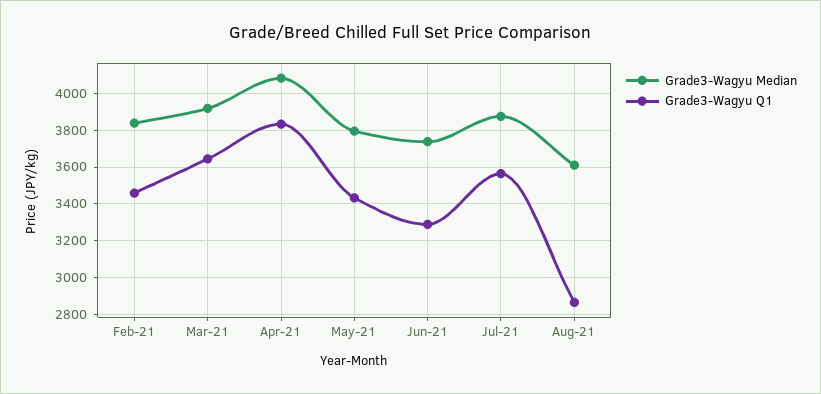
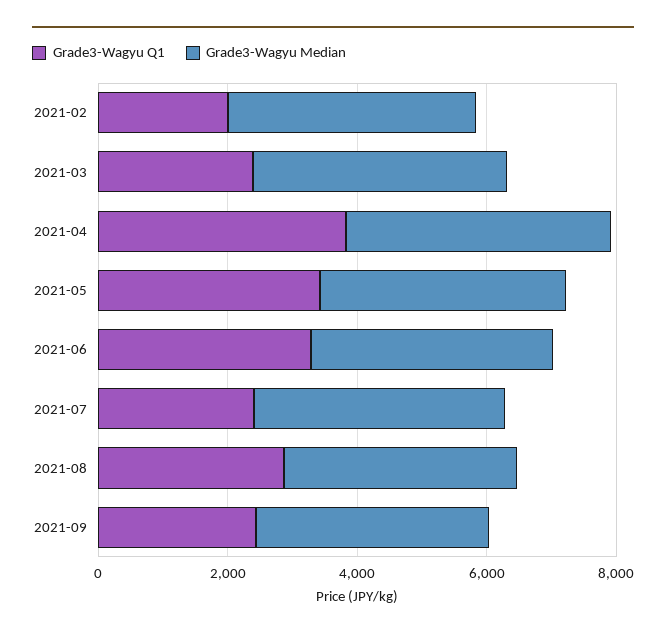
Grade3-Wagyu Q1, Feb-21: 3450 -> 2000
Grade3-Wagyu Q1, Mar-21: 3650 -> 2500
Grade3-Wagyu Q1, Jul-21: 3550 -> 2500
Grade3-Wagyu Q1, 2021-09: none -> 2500
Grade3-Wagyu Median, 2021-09: none -> 3500

